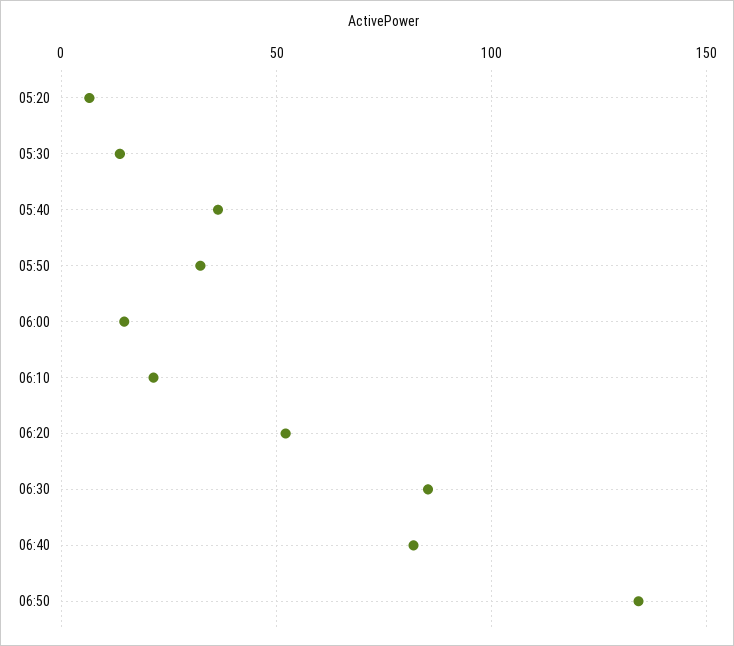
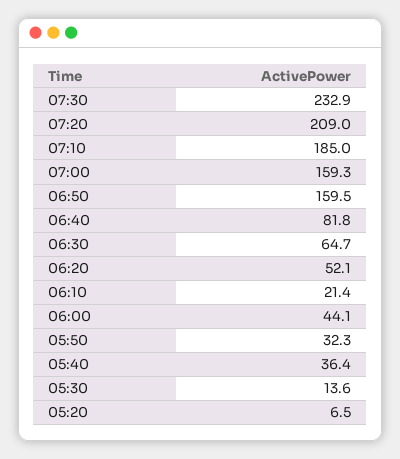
06:00: 15 -> 44.1
06:30: 85 -> 64.7
06:50: 135 -> 159.5
07:30: none -> 232.9
07:20: none -> 209
07:10: none -> 185
07:00: none -> 159.3

